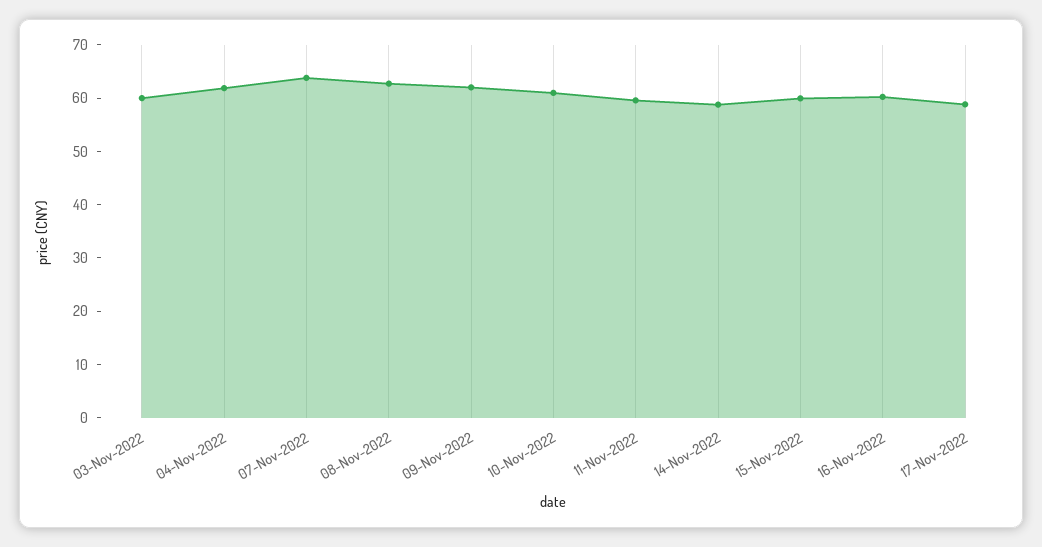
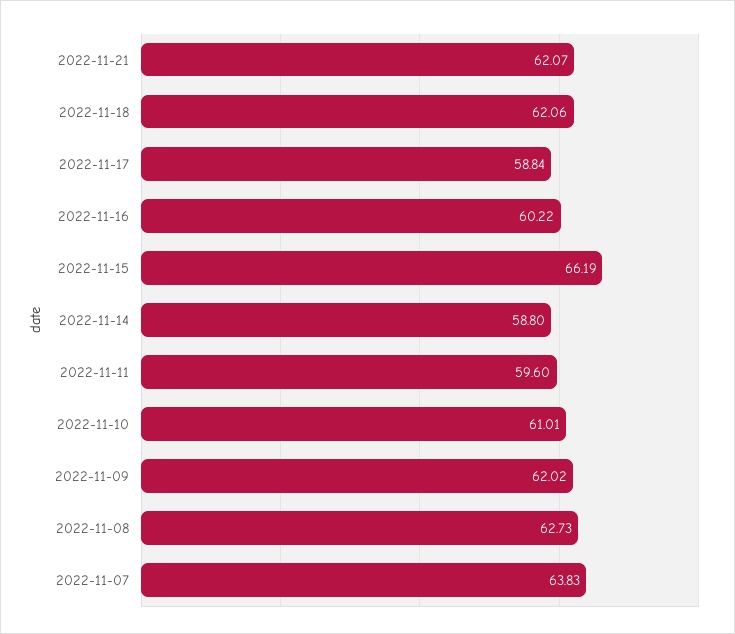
03-Nov-2022: 60 -> none
04-Nov-2022: 62 -> none
15-Nov-2022: 60 -> 66.19
2022-11-21: none -> 62.07
2022-11-18: none -> 62.06

